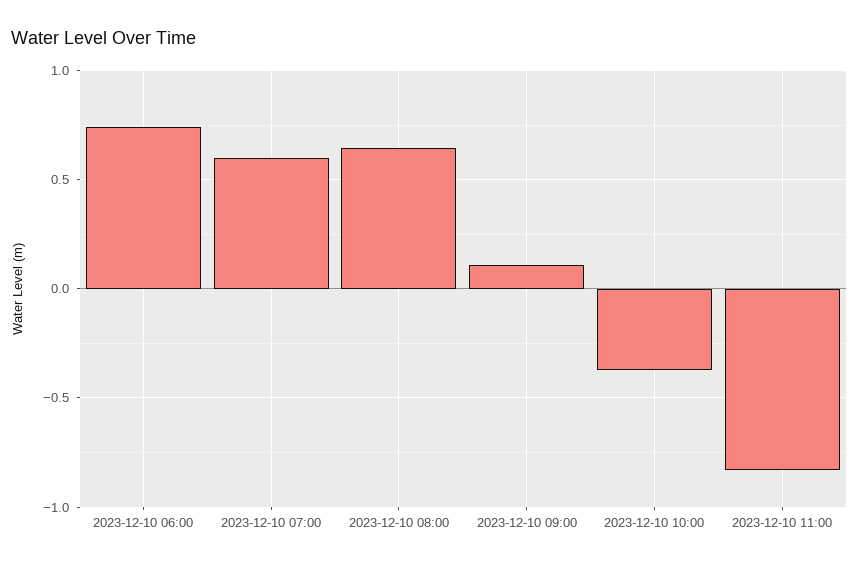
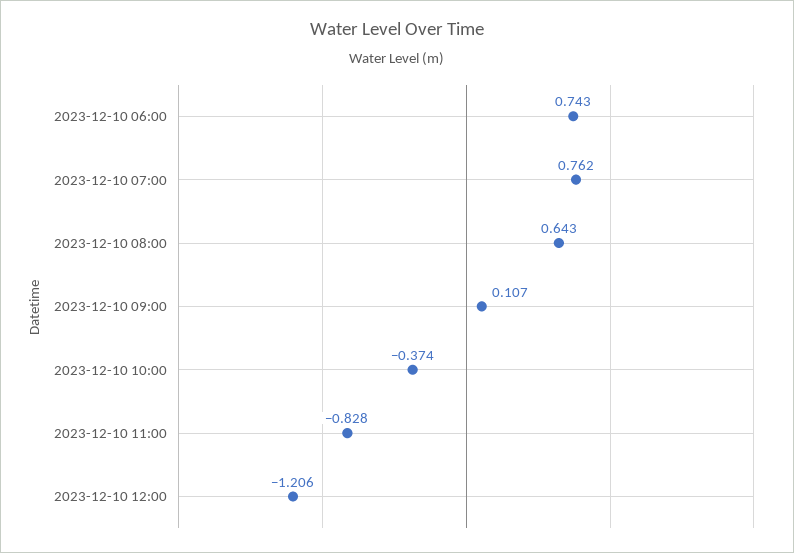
2023-12-10 07:00: 0.6 -> 0.762
2023-12-10 12:00: none -> -1.206

